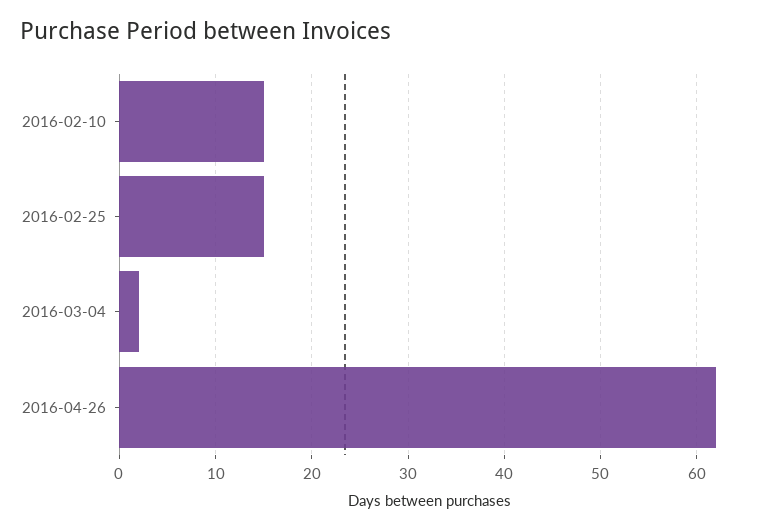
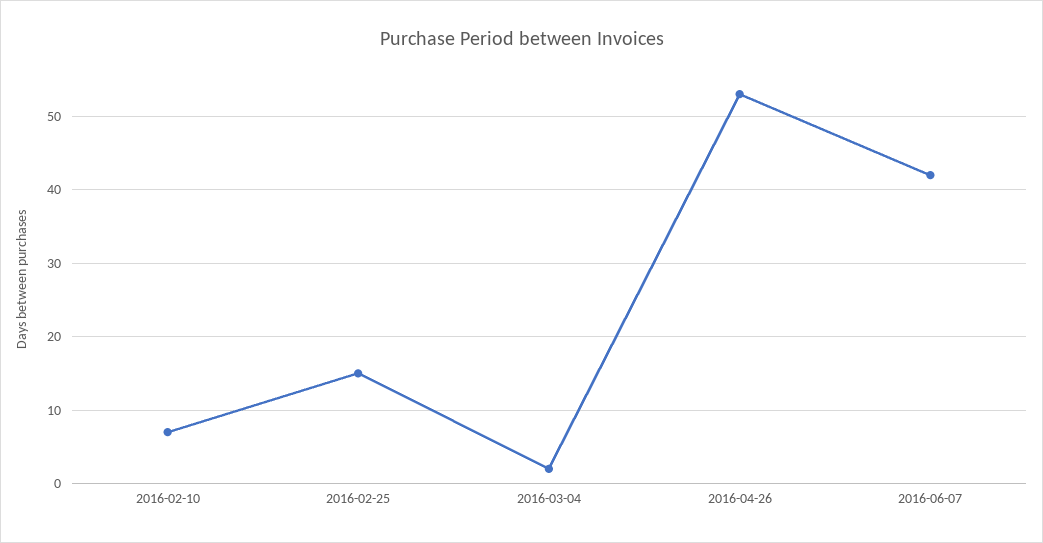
2016-02-10: 15 -> 7
2016-04-26: 62 -> 53
2016-06-07: none -> 42

